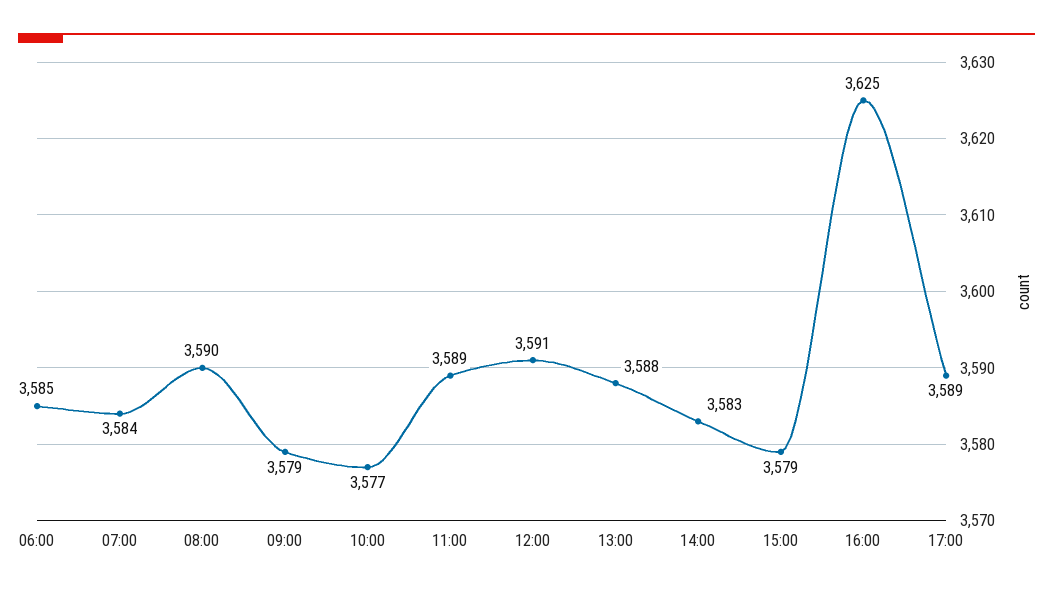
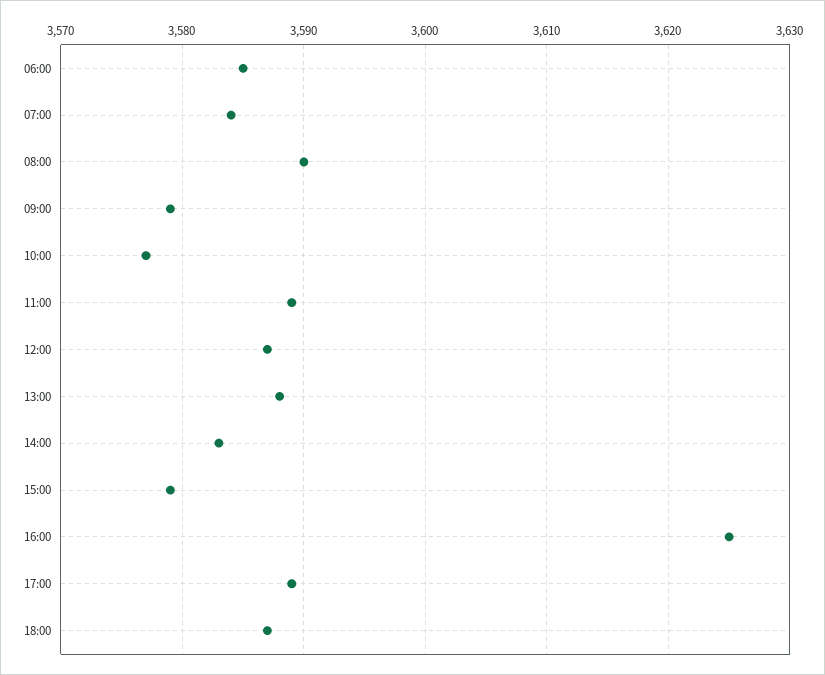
12:00: 3591 -> 3587
18:00: none -> 3587

